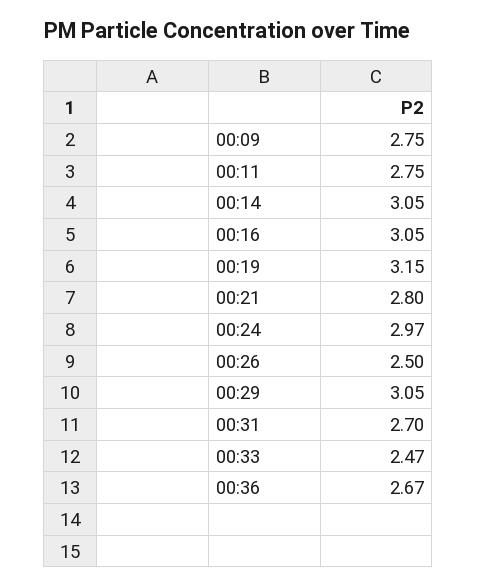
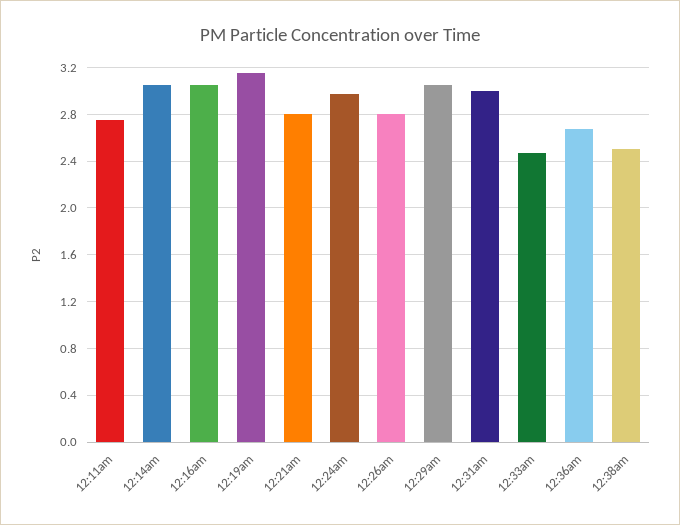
00:09: 2.75 -> none
00:26: 2.5 -> 2.8
00:31: 2.7 -> 3
12:38am: none -> 2.5

